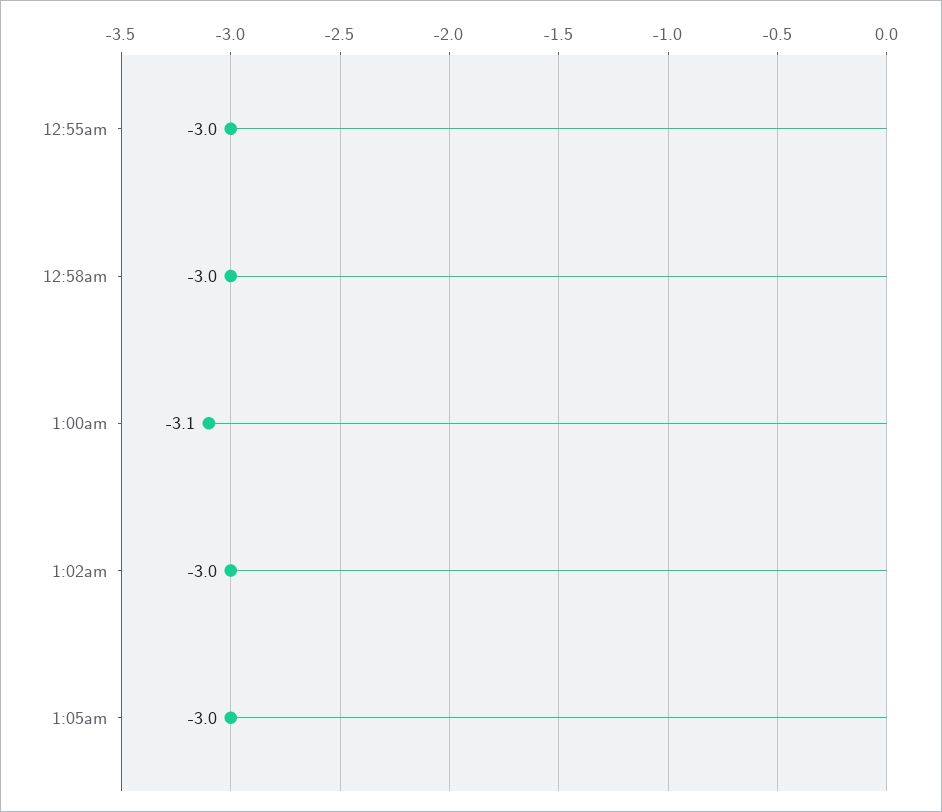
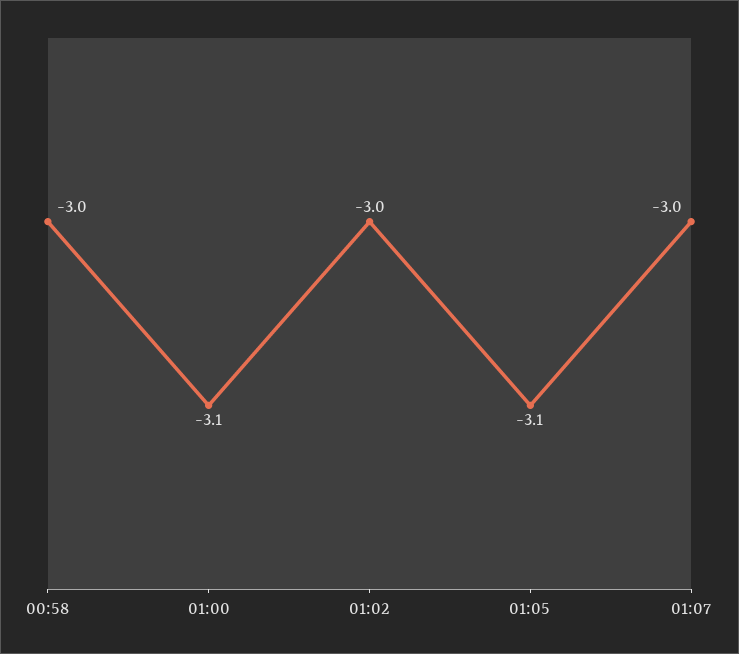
12:55am: -3 -> none
1:05am: -3 -> -3.1
01:07: none -> -3

